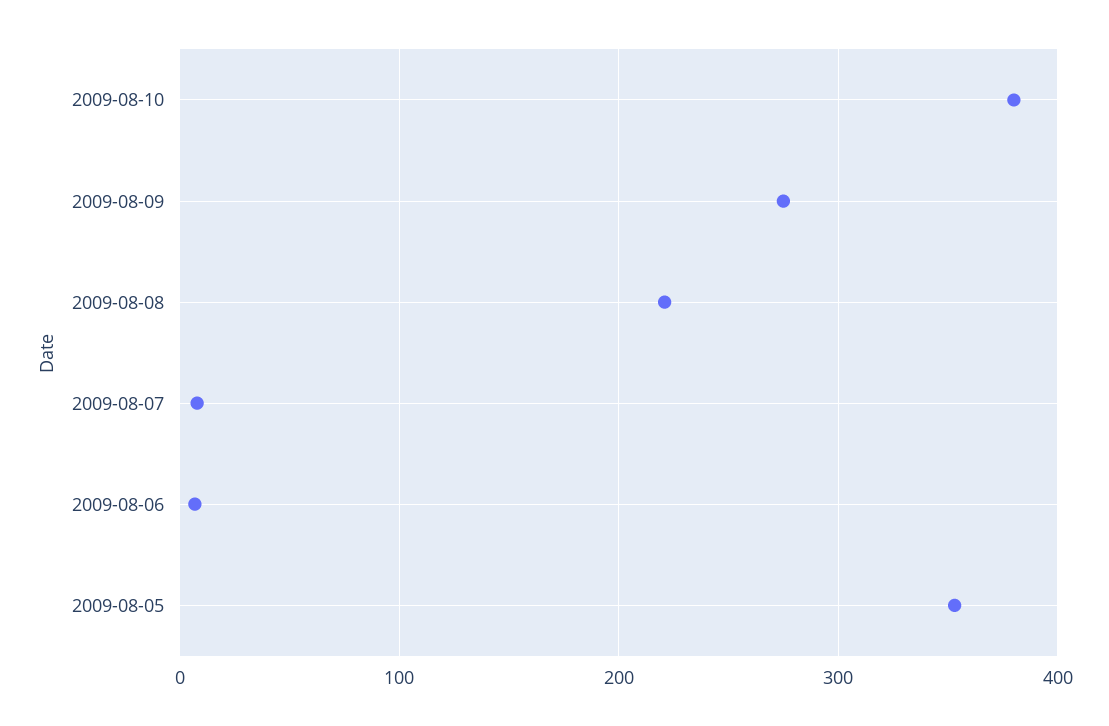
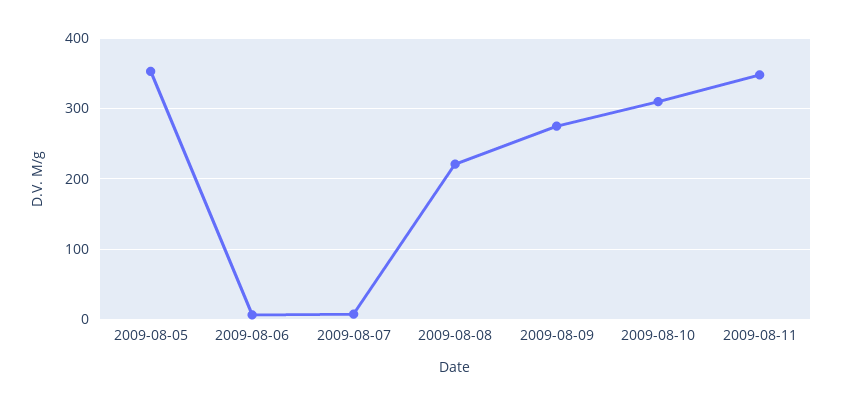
2009-08-10: 380 -> 310
2009-08-11: none -> 350

